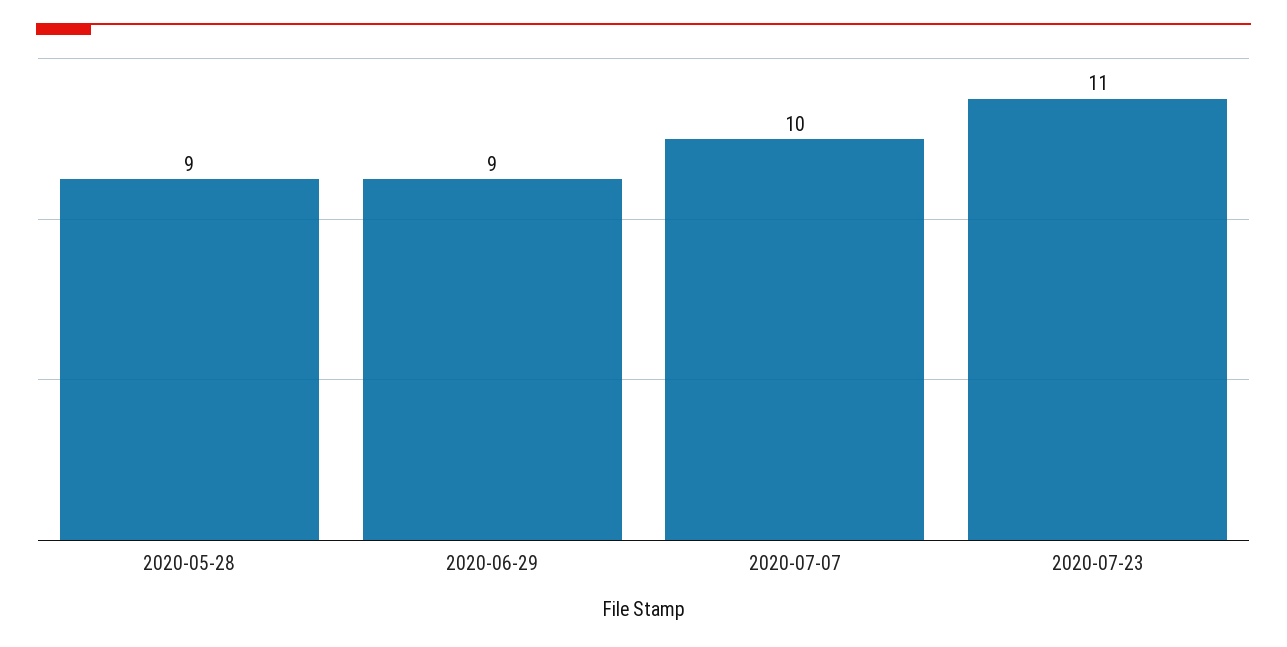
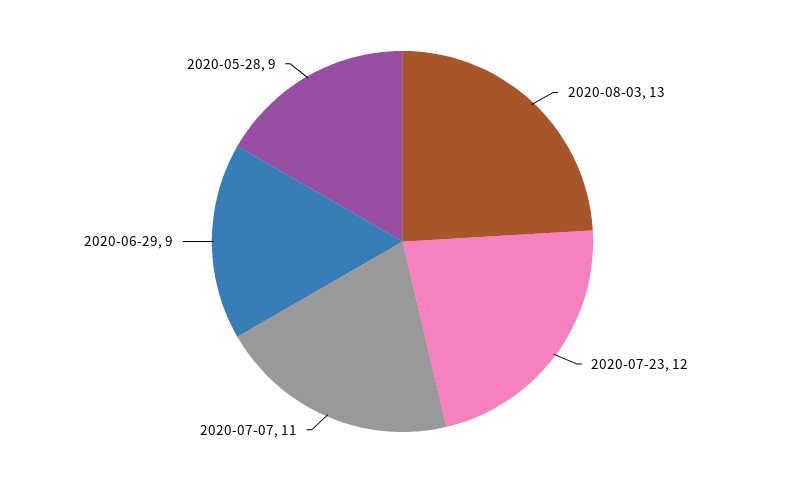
2020-07-07: 10 -> 11
2020-07-23: 11 -> 12
2020-08-03: none -> 13

